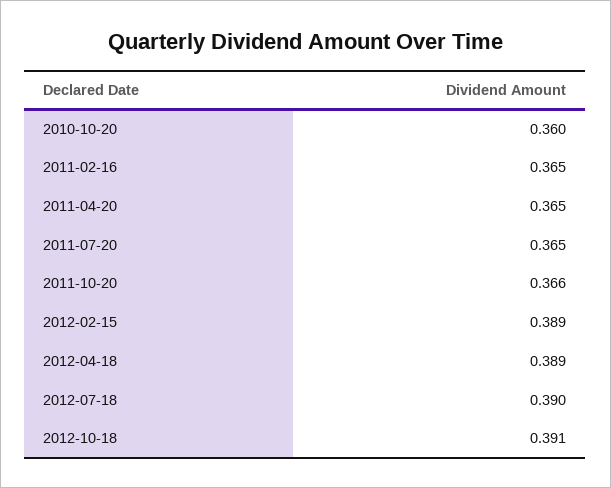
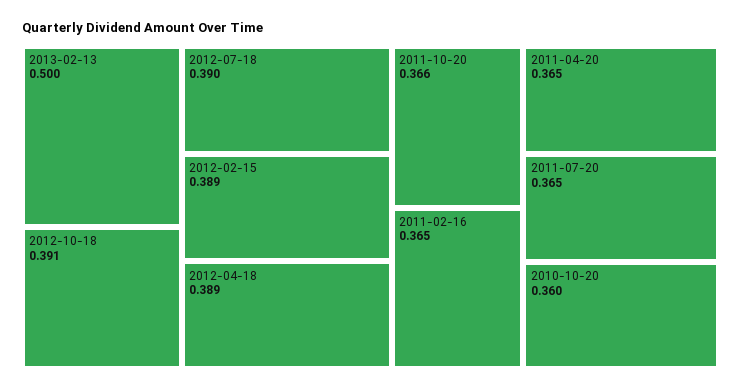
2013-02-13: none -> 0.5

